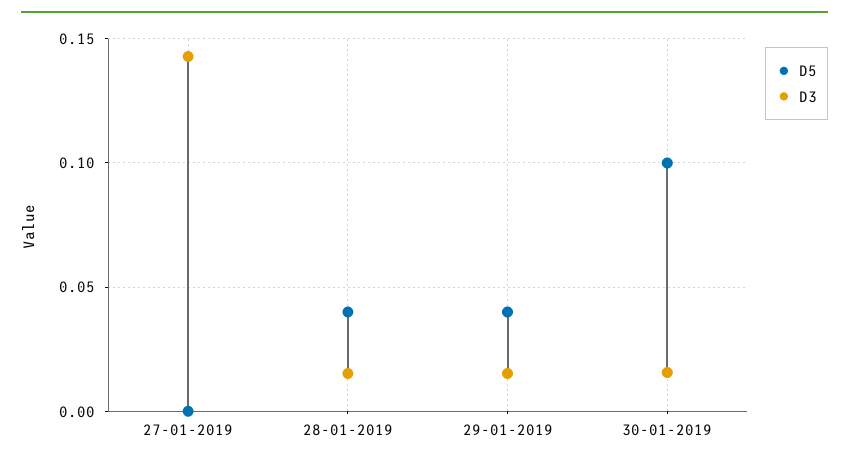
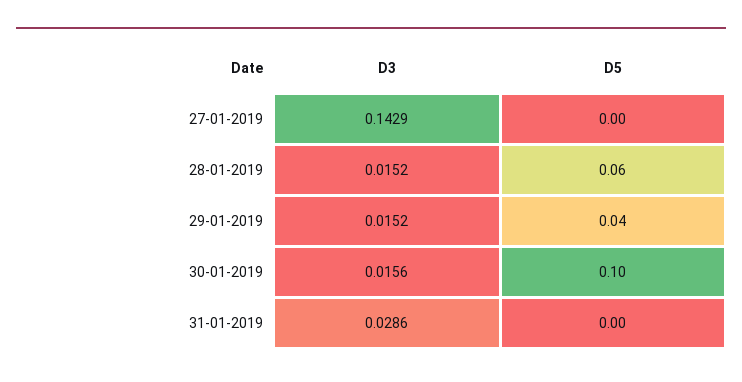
D5, 28-01-2019: 0.04 -> 0.06
D3, 31-01-2019: none -> 0.0286
D5, 31-01-2019: none -> 0

